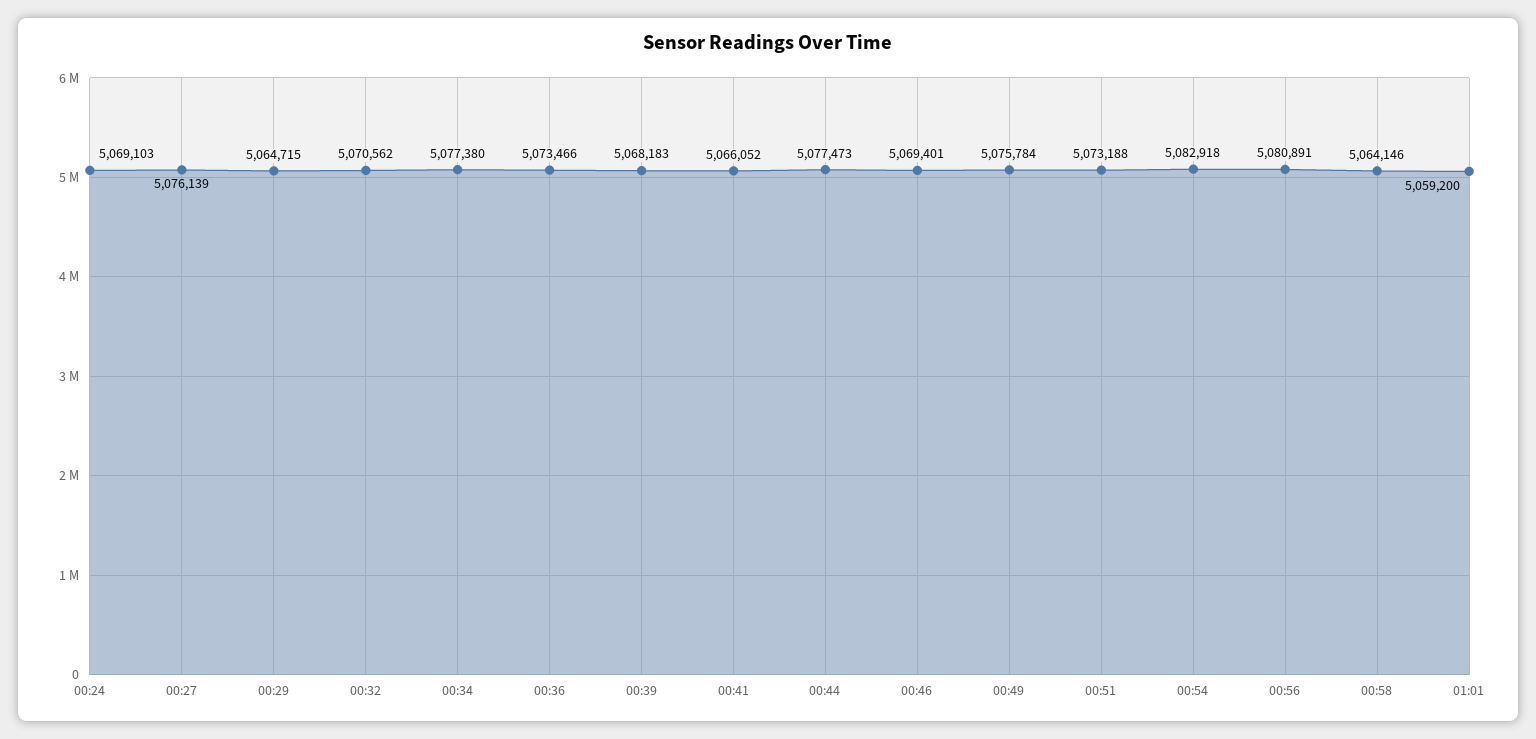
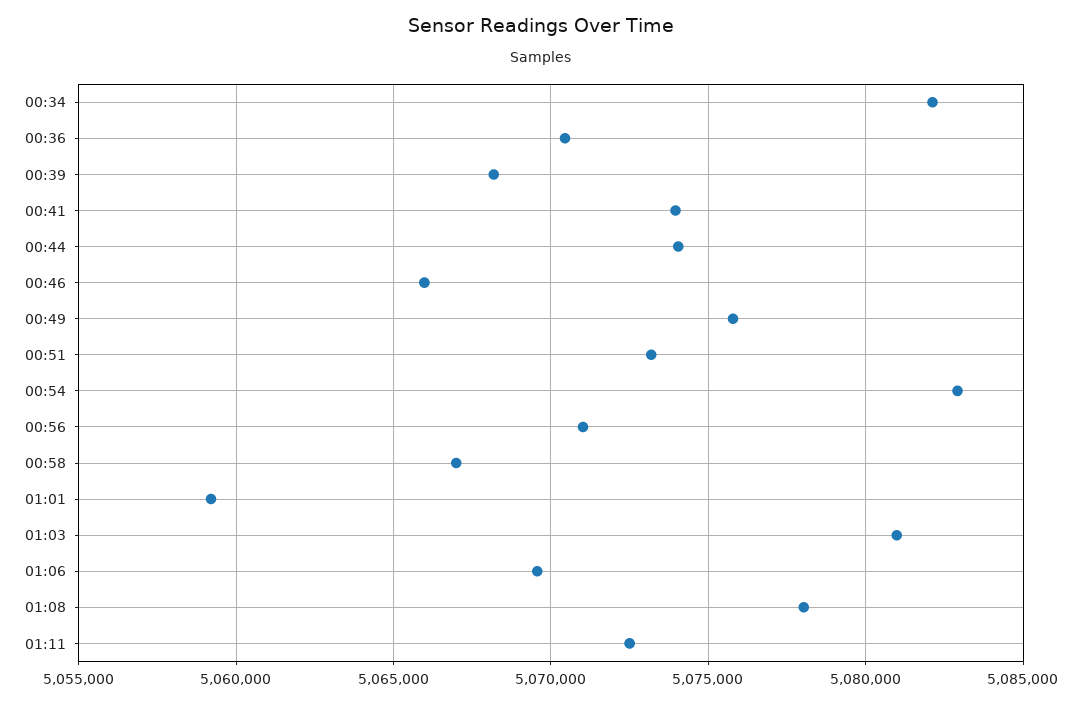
00:24: 5069103 -> none
00:27: 5076139 -> none
00:29: 5064715 -> none
00:32: 5070562 -> none
00:34: 5077380 -> 5082000
00:36: 5073466 -> 5070500
00:41: 5066052 -> 5074000
00:44: 5077473 -> 5074000
00:46: 5069401 -> 5066000
00:56: 5080891 -> 5071000
00:58: 5064146 -> 5067000
01:03: none -> 5081000
01:06: none -> 5069500
01:08: none -> 5078000
01:11: none -> 5072500

